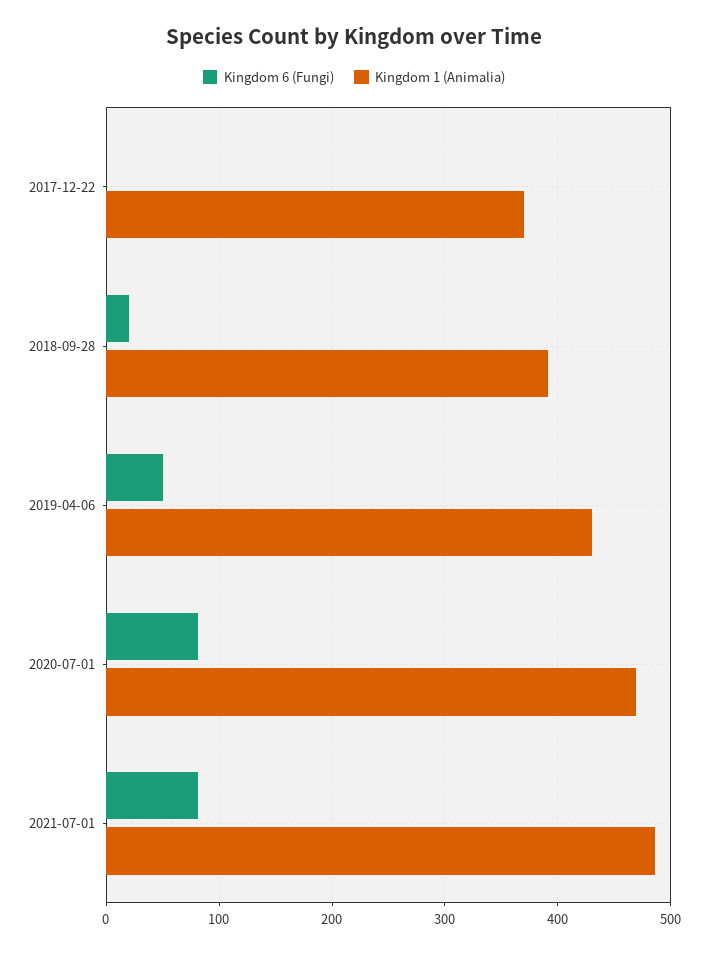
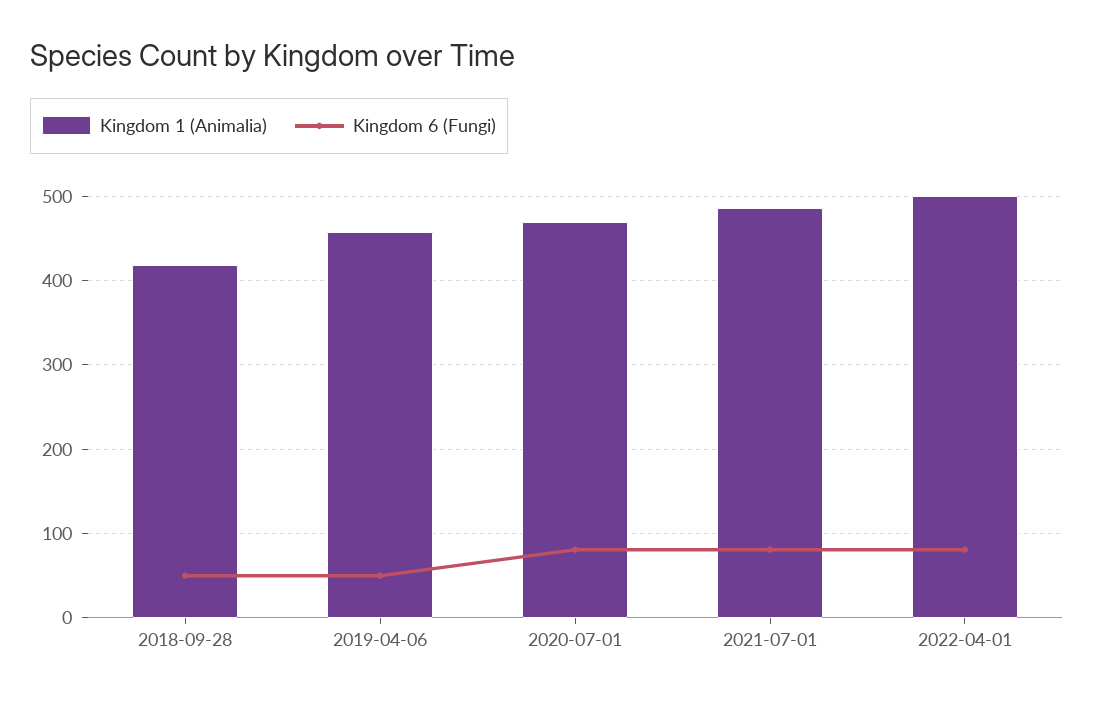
Kingdom 6 (Fungi), 2017-12-22: 0 -> none
Kingdom 1 (Animalia), 2017-12-22: 370 -> none
Kingdom 6 (Fungi), 2018-09-28: 20 -> 50
Kingdom 1 (Animalia), 2018-09-28: 390 -> 420
Kingdom 1 (Animalia), 2019-04-06: 430 -> 460
Kingdom 1 (Animalia), 2022-04-01: none -> 500
Kingdom 6 (Fungi), 2022-04-01: none -> 80

